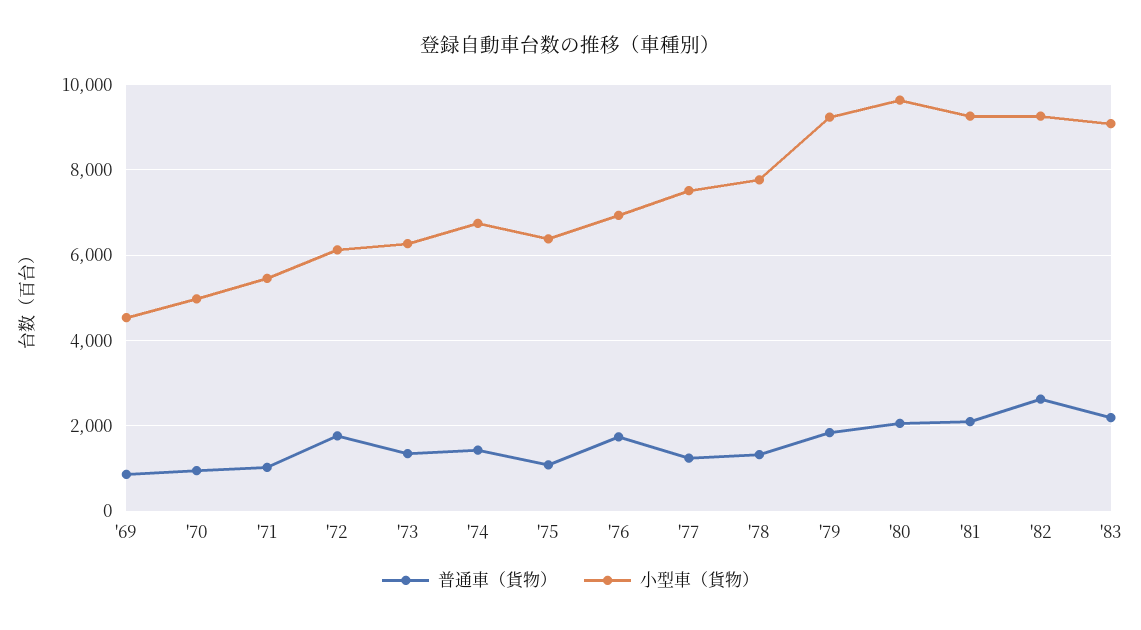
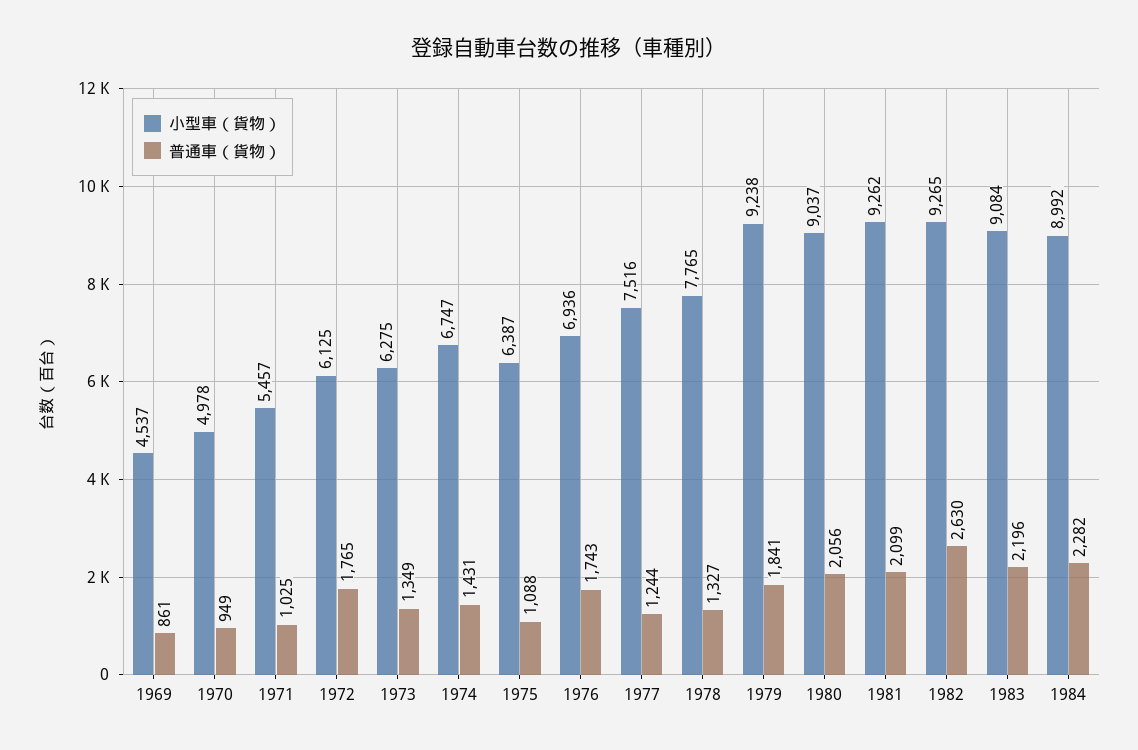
小型車（貨物）, '80: 9600 -> 9037
小型車（貨物）, 1984: none -> 8992
普通車（貨物）, 1984: none -> 2282

